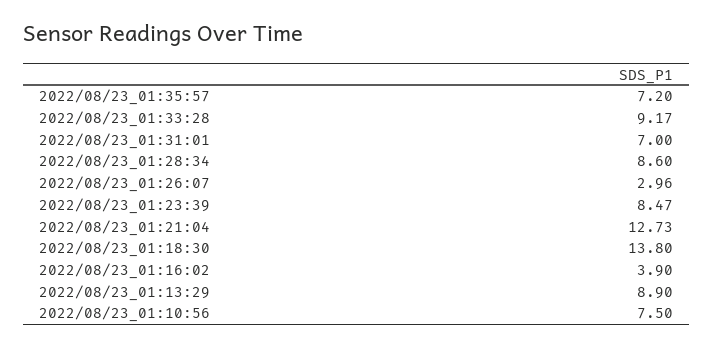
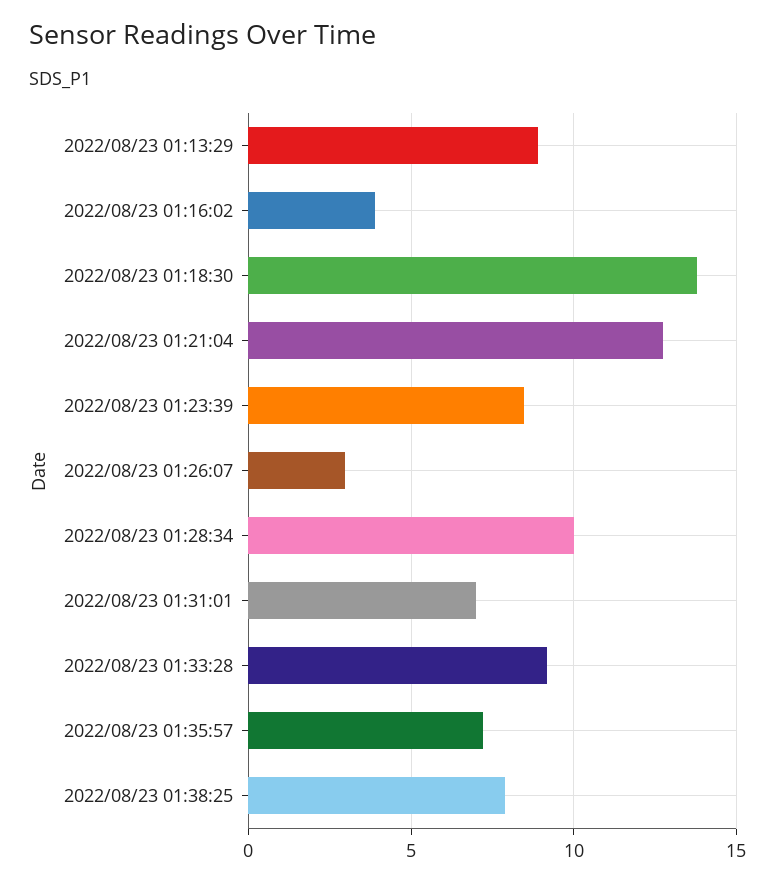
2022/08/23_01:28:34: 8.6 -> 10
2022/08/23_01:10:56: 7.5 -> none
2022/08/23 01:38:25: none -> 8

